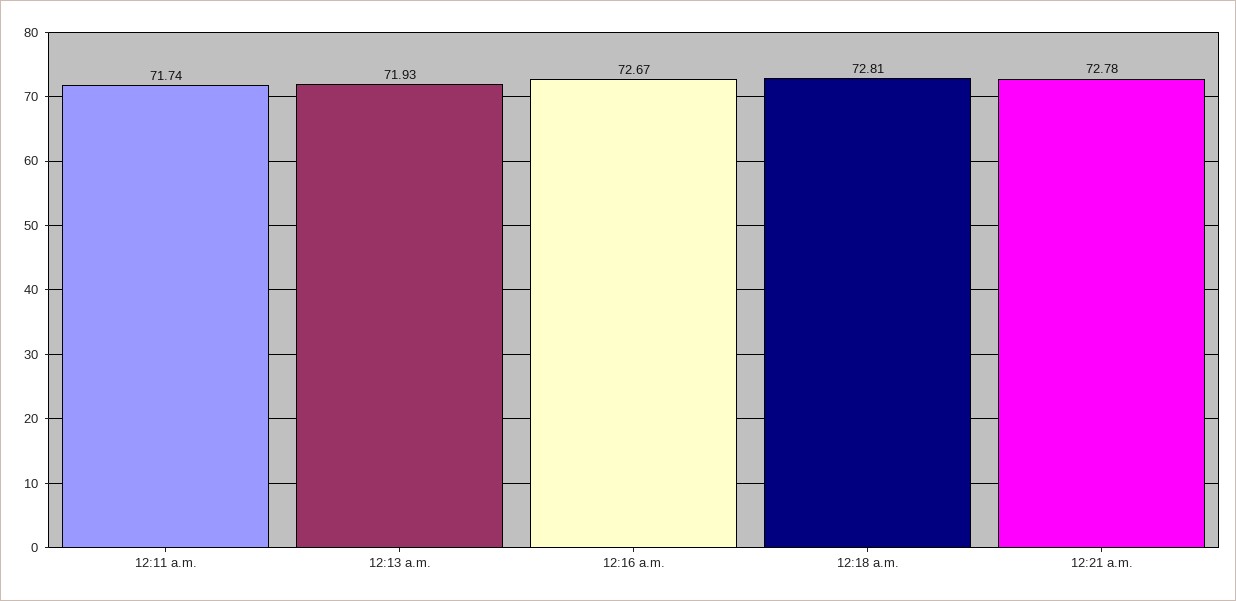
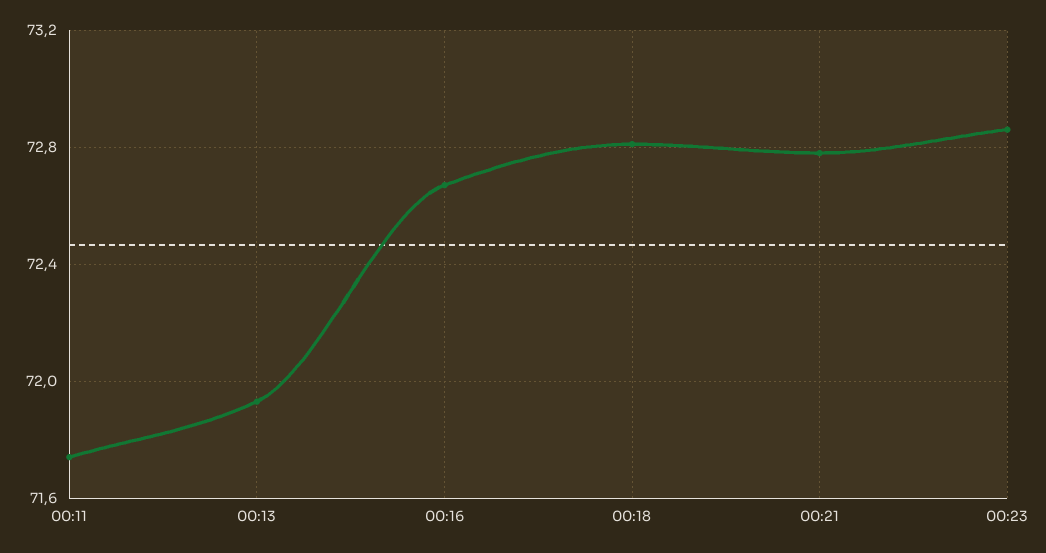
00:23: none -> 72.85

